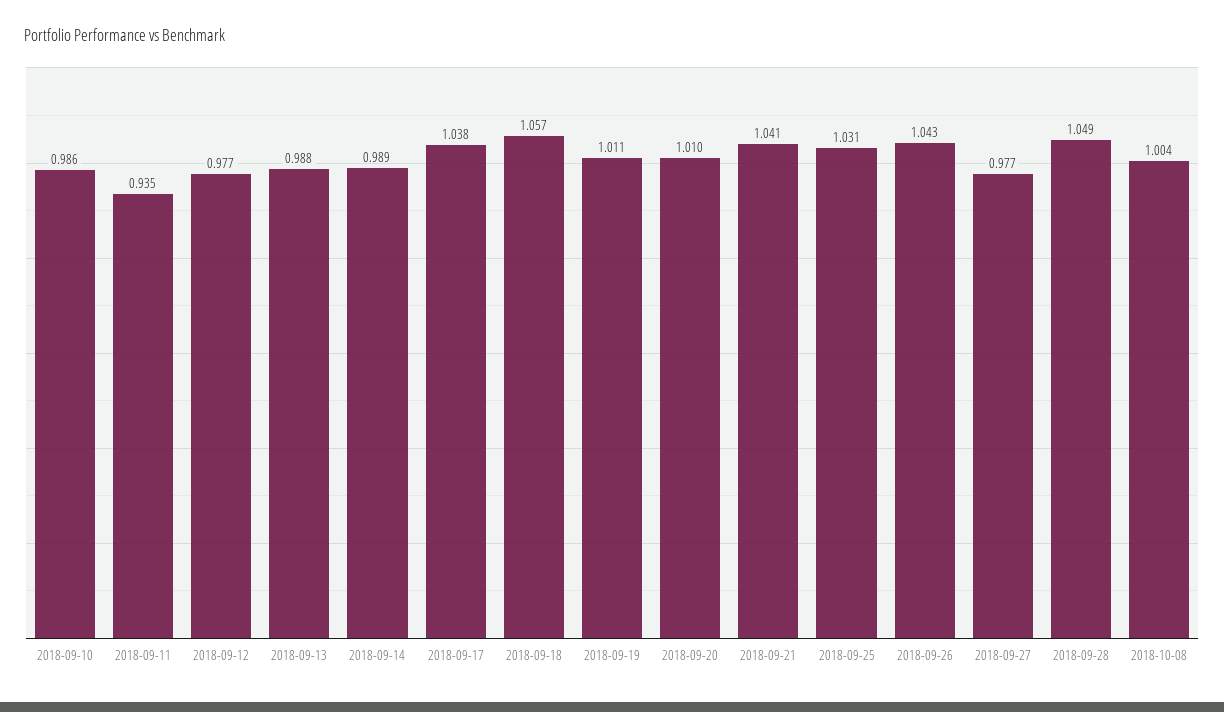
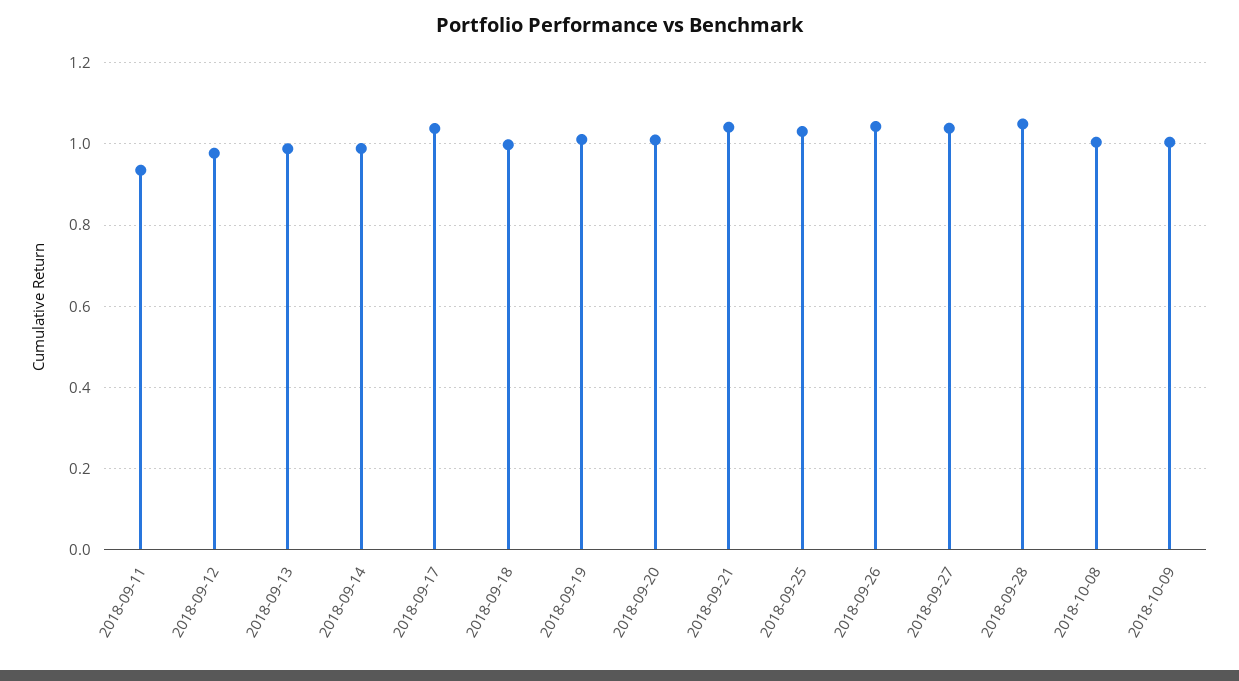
2018-09-10: 0.986 -> none
2018-09-18: 1.057 -> 1
2018-09-27: 0.977 -> 1.04
2018-10-09: none -> 1

